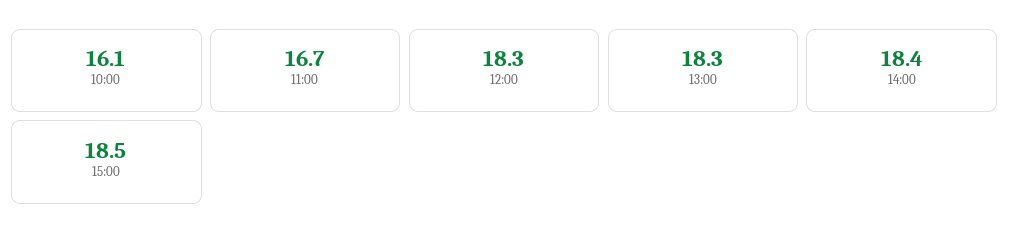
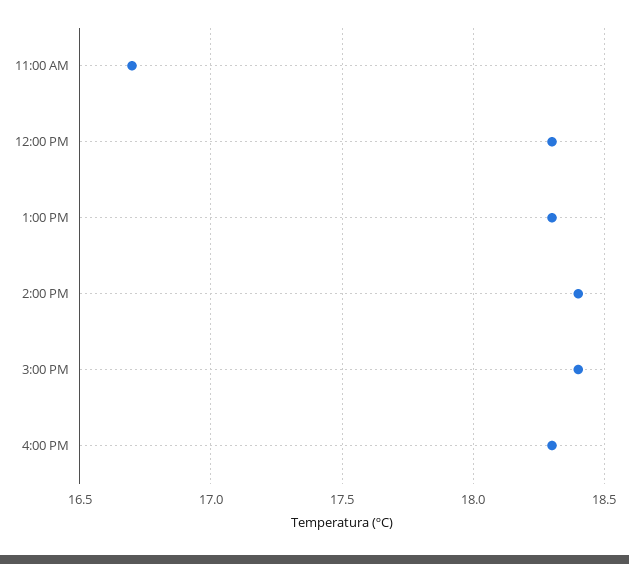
10:00: 16.1 -> none
15:00: 18.5 -> 18.4
4:00 PM: none -> 18.3

